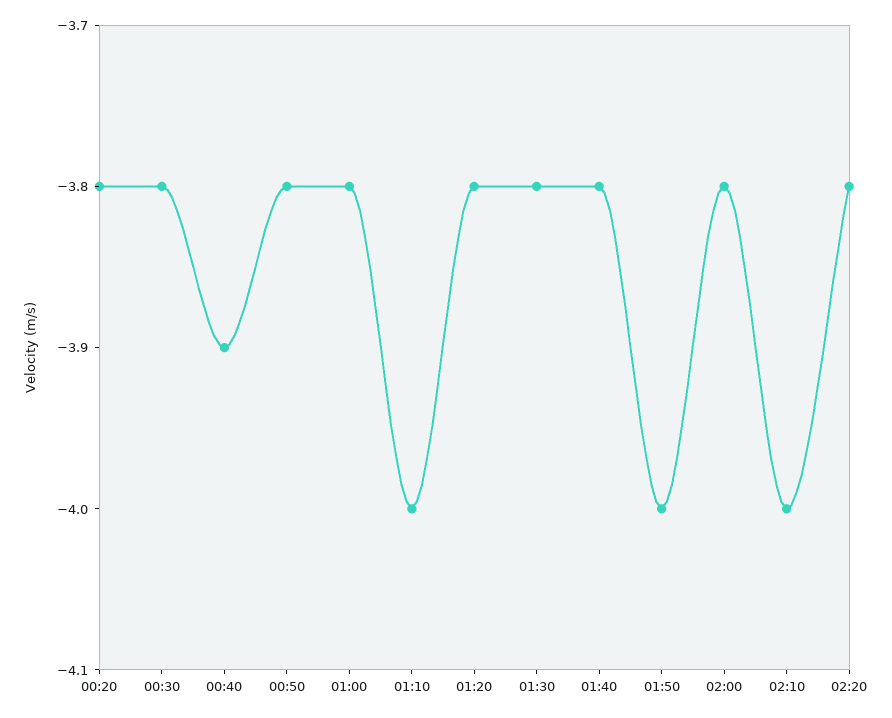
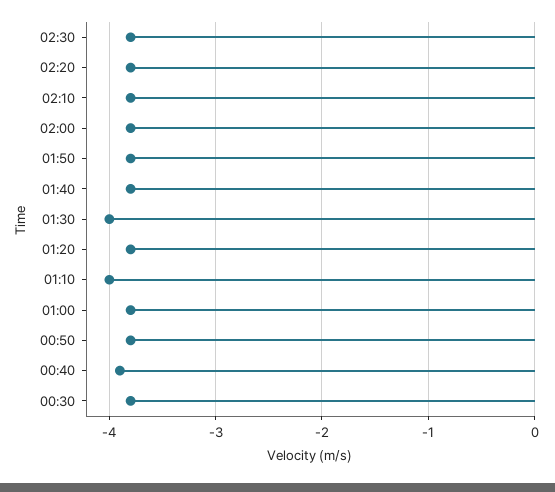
00:20: -3.8 -> none
01:30: -3.8 -> -4
01:50: -4 -> -3.8
02:10: -4 -> -3.8
02:30: none -> -3.8

